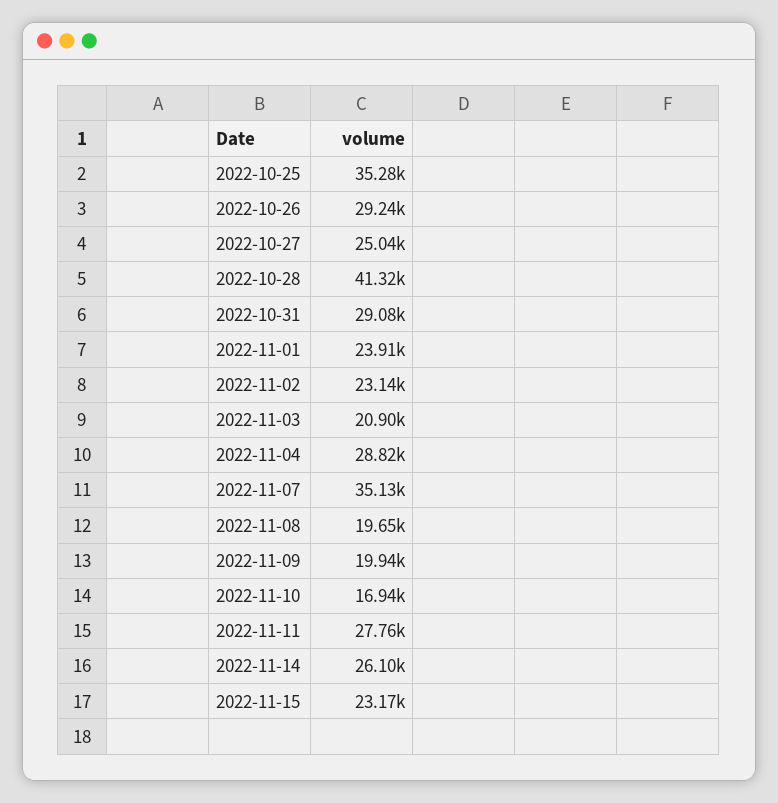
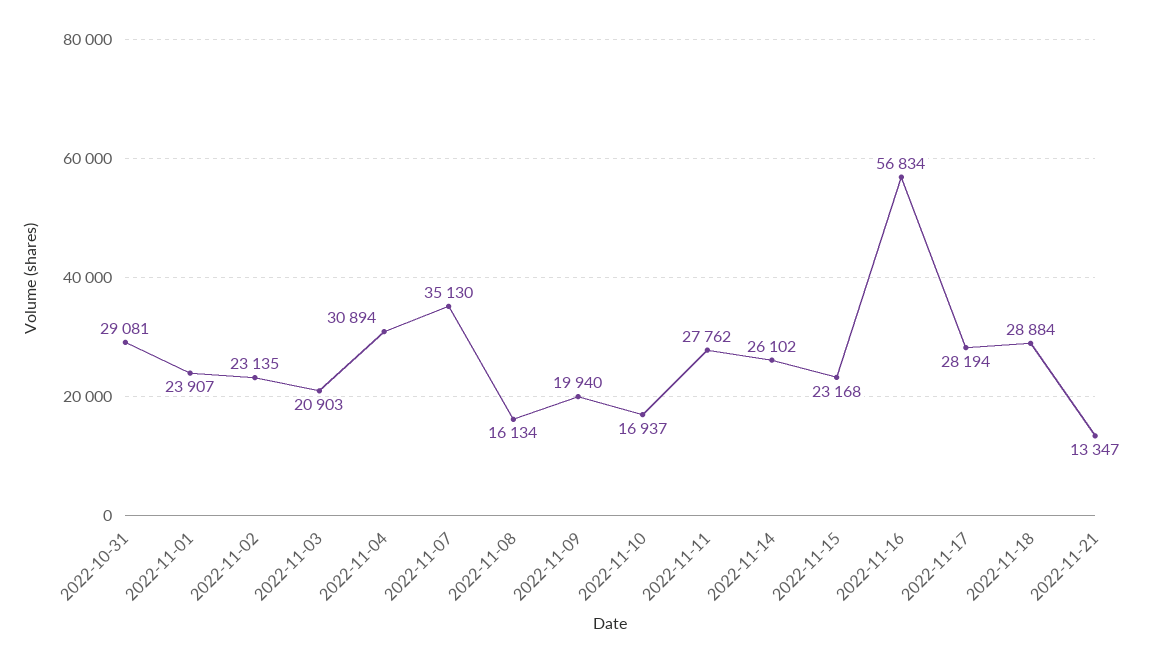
2022-10-25: 35280 -> none
2022-10-26: 29240 -> none
2022-10-27: 25040 -> none
2022-10-28: 41320 -> none
2022-11-04: 28820 -> 30894
2022-11-08: 19650 -> 16134
2022-11-16: none -> 56834
2022-11-17: none -> 28194
2022-11-18: none -> 28884
2022-11-21: none -> 13347

